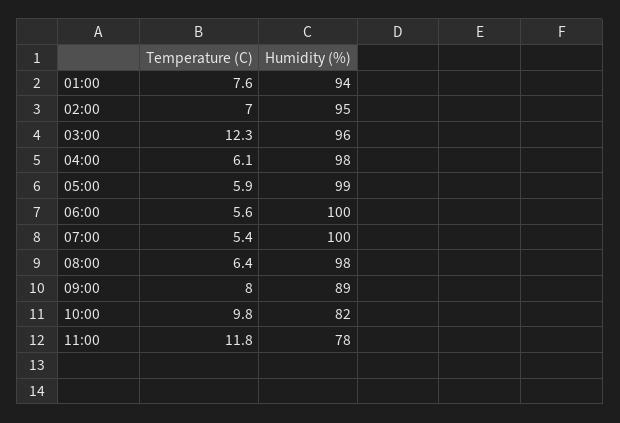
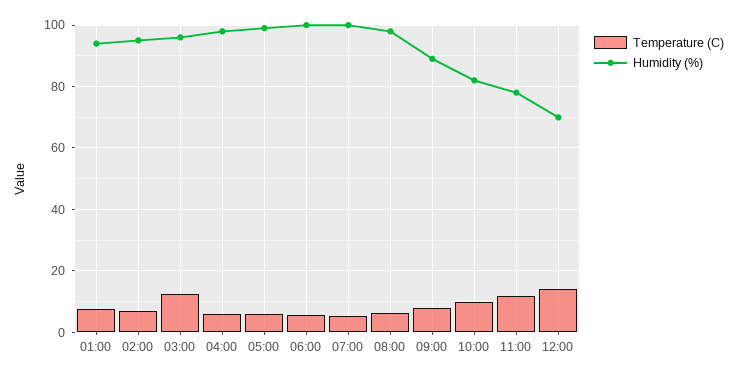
Temperature (C), 12:00: none -> 14
Humidity (%), 12:00: none -> 70

